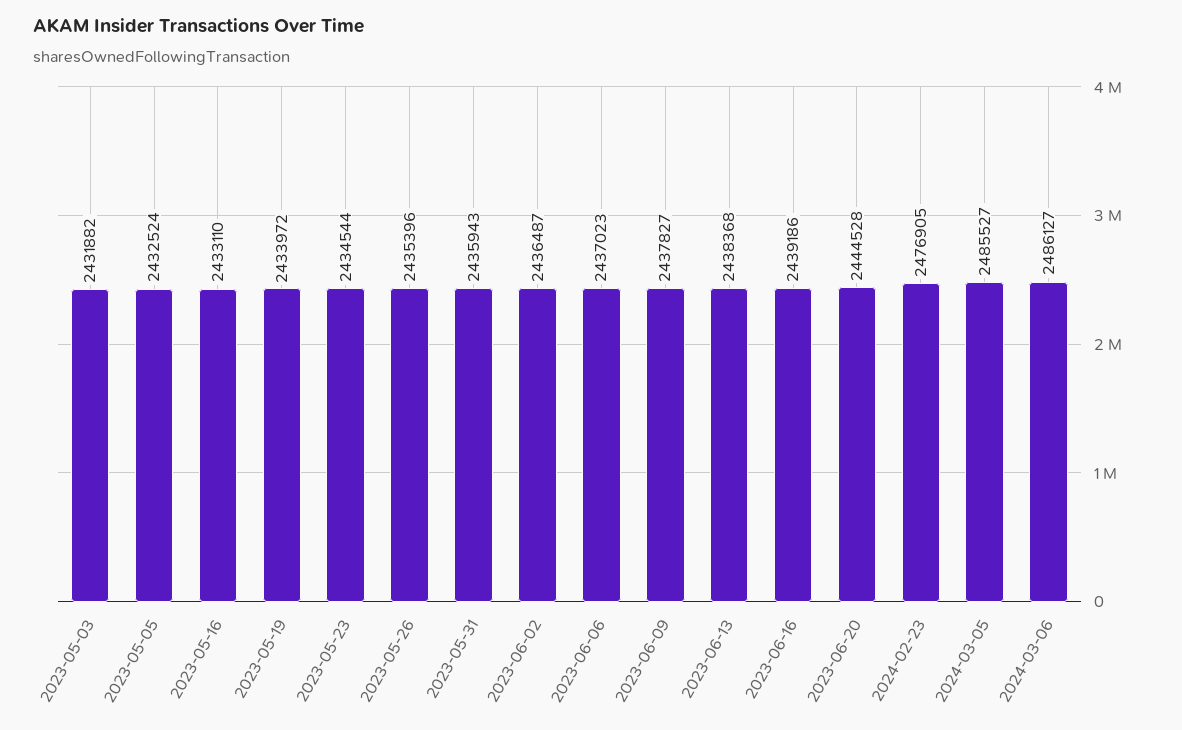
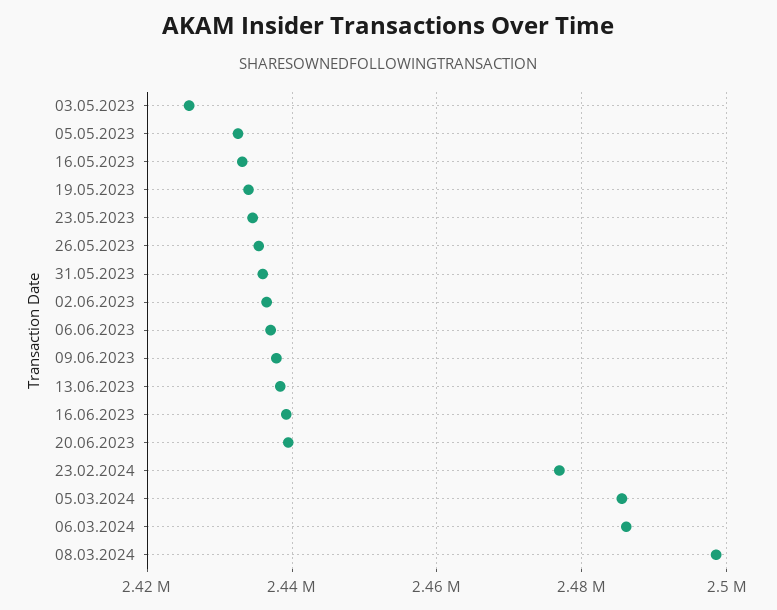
2023-05-03: 2431882 -> 2426000
2023-06-20: 2444528 -> 2440000
08.03.2024: none -> 2498000

